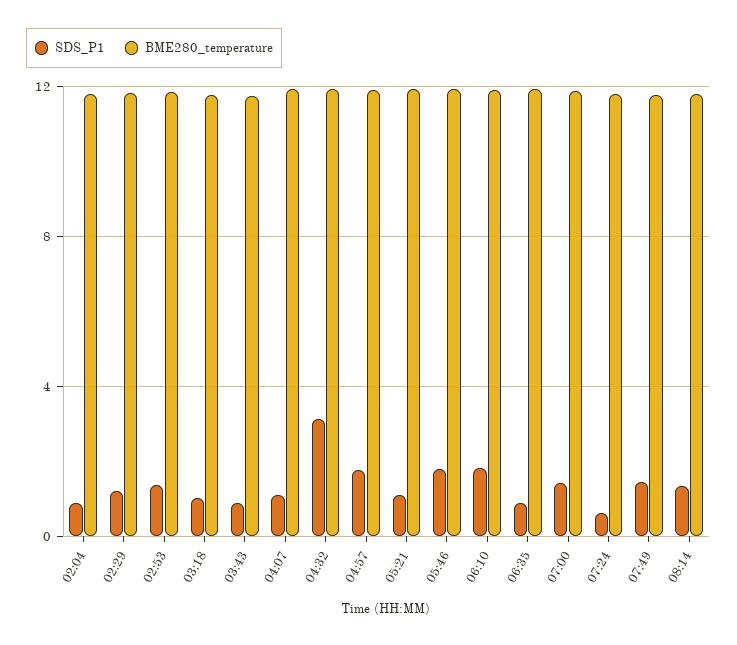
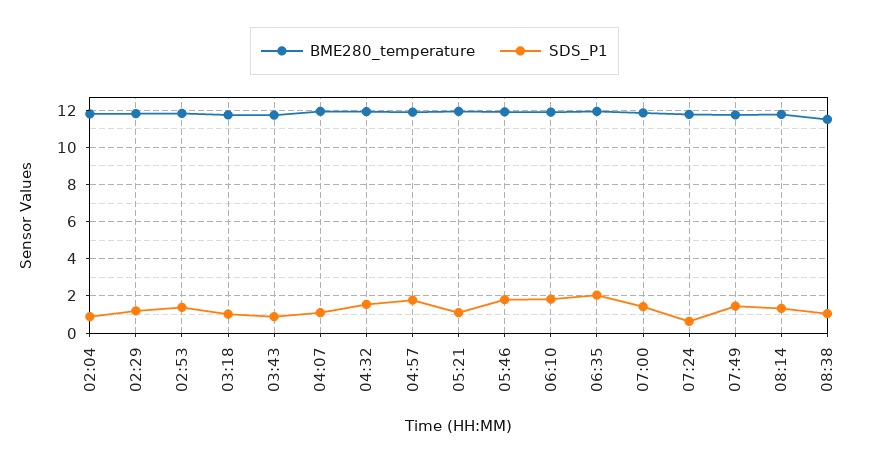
SDS_P1, 04:32: 3 -> 1.5
SDS_P1, 06:35: 1 -> 2
BME280_temperature, 08:38: none -> 11.5
SDS_P1, 08:38: none -> 1

